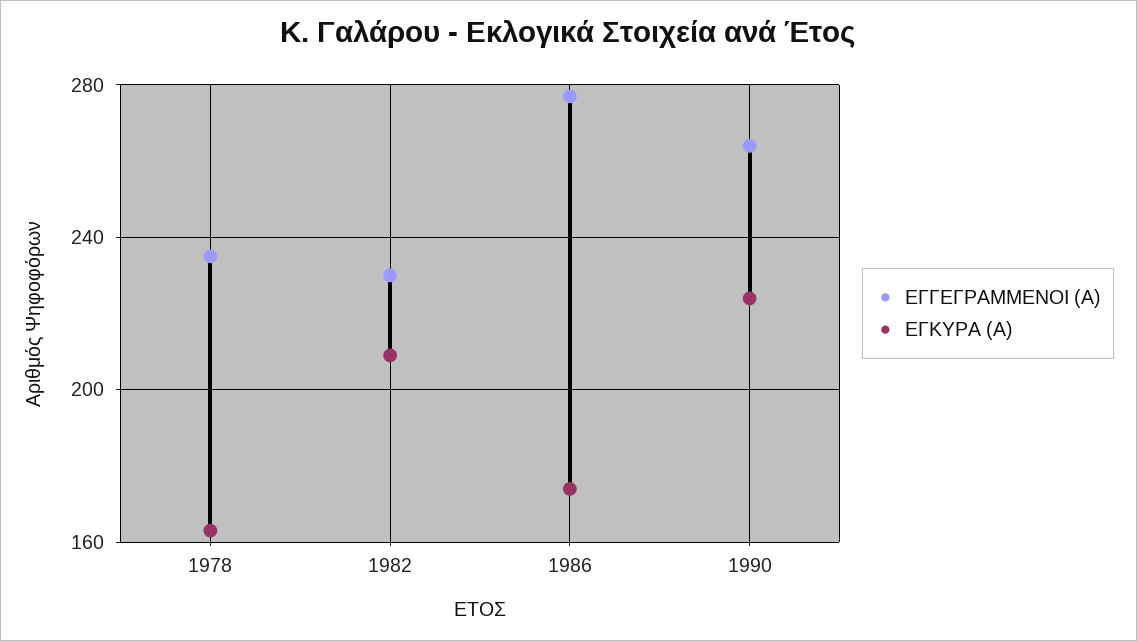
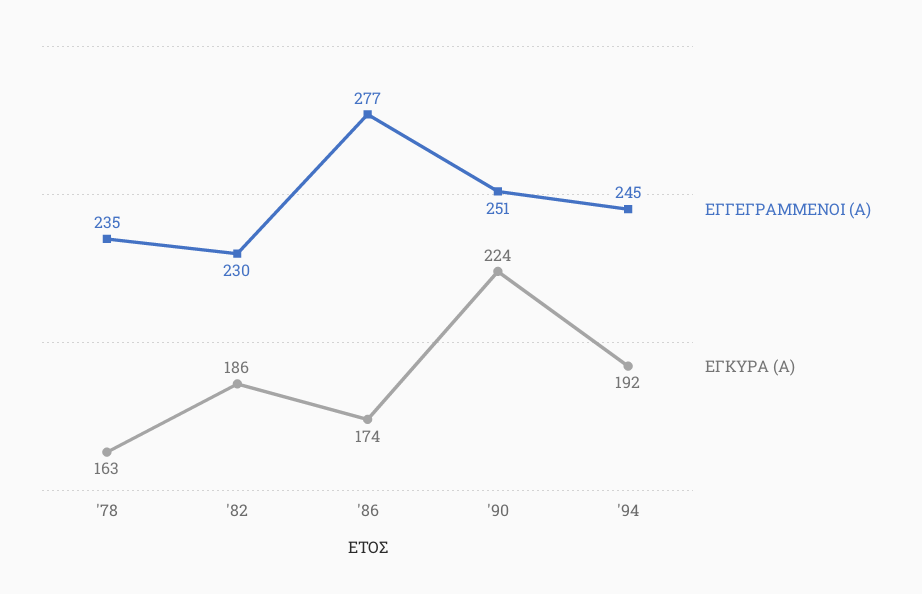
ΕΓΚΥΡΑ (Α), 1982: 210 -> 186
ΕΓΓΕΓΡΑΜΜΕΝΟΙ (Α), 1990: 265 -> 251
ΕΓΓΕΓΡΑΜΜΕΝΟΙ (Α), '94: none -> 245
ΕΓΚΥΡΑ (Α), '94: none -> 192

